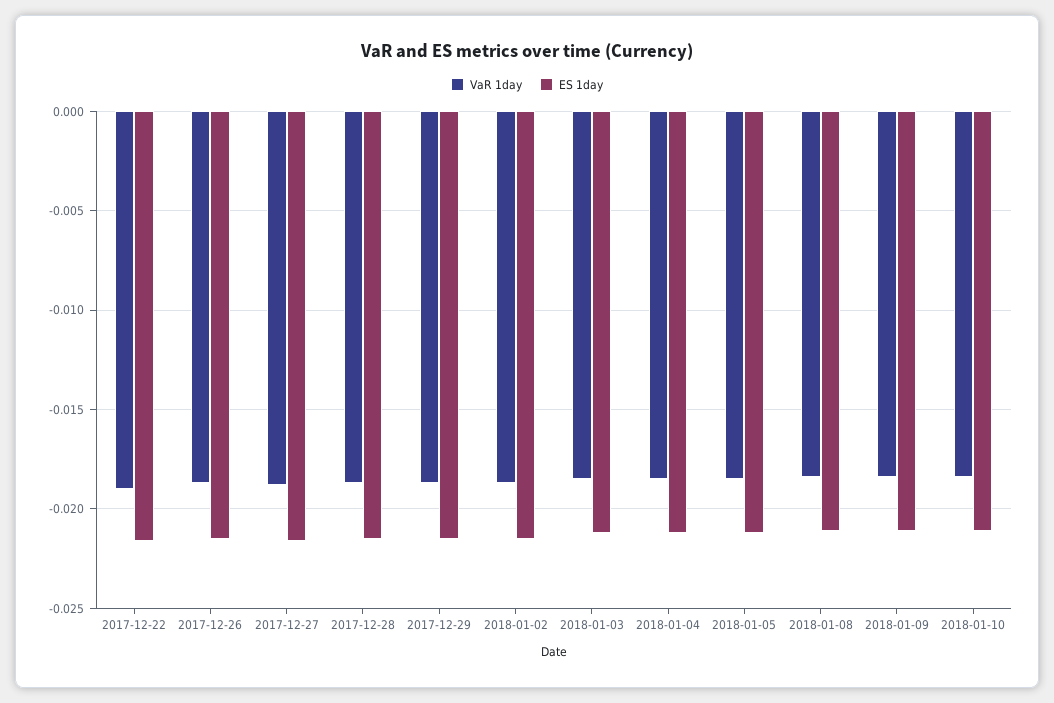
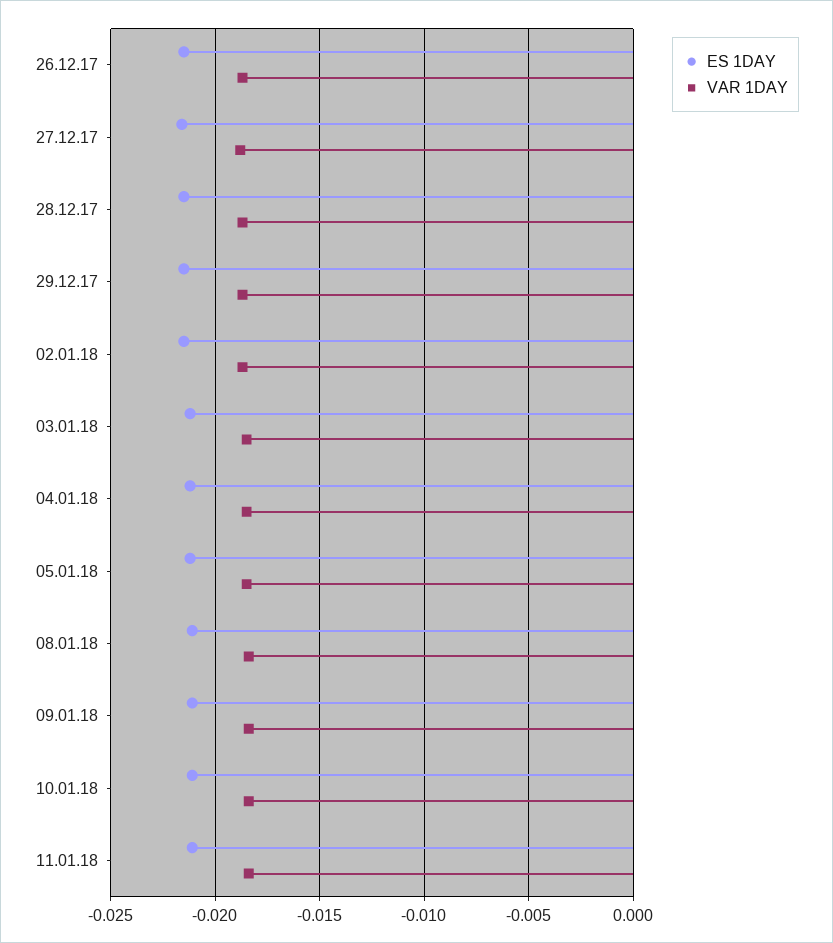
VaR 1day, 2017-12-22: -0.019 -> none
ES 1day, 2017-12-22: -0.0215 -> none
ES 1day, 11.01.18: none -> -0.021
VaR 1day, 11.01.18: none -> -0.0185

